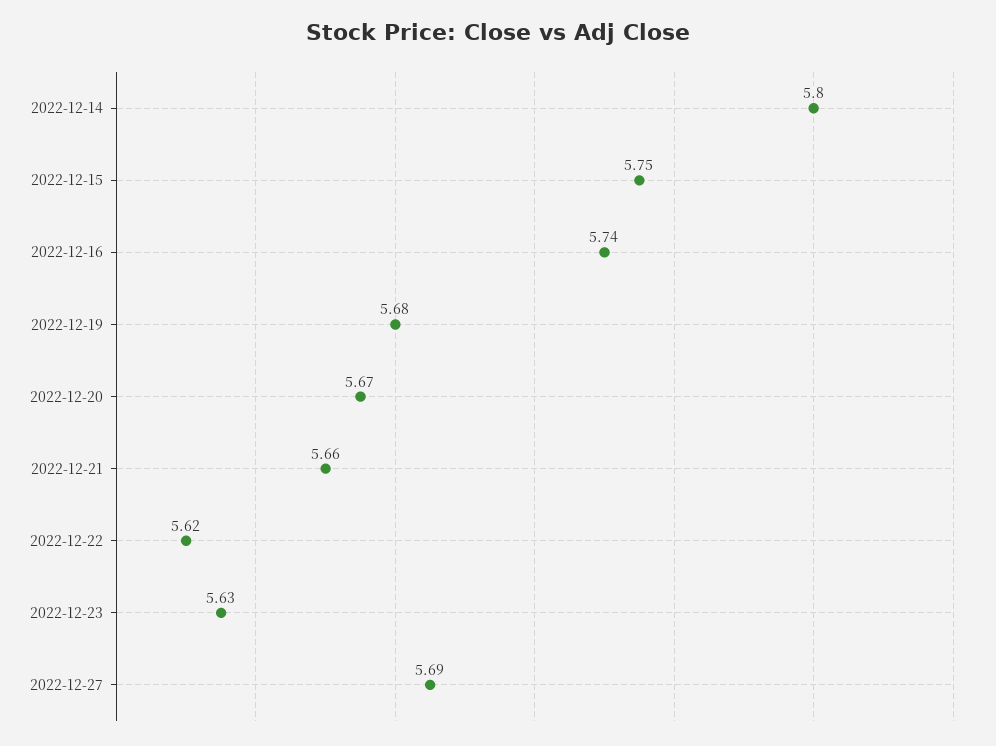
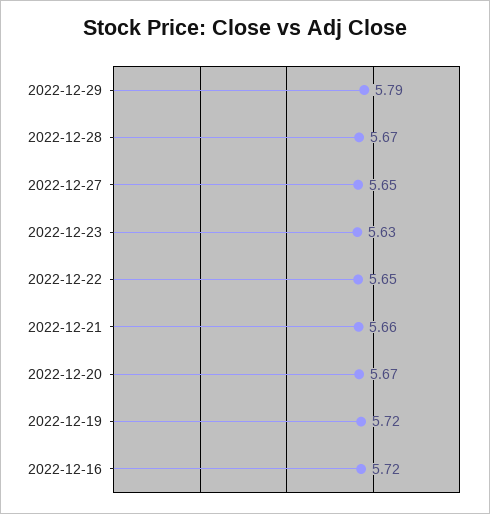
2022-12-14: 5.8 -> none
2022-12-15: 5.75 -> none
2022-12-16: 5.74 -> 5.72
2022-12-19: 5.68 -> 5.72
2022-12-22: 5.62 -> 5.65
2022-12-27: 5.69 -> 5.65
2022-12-29: none -> 5.79
2022-12-28: none -> 5.67

